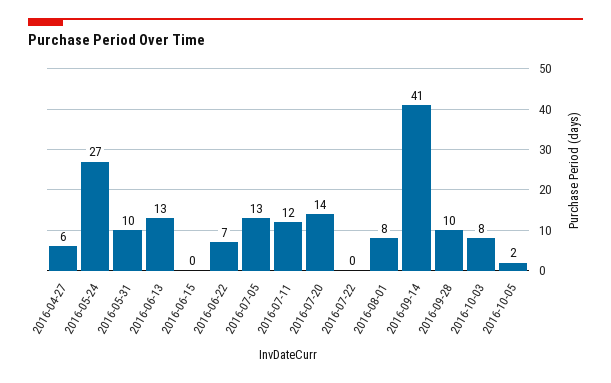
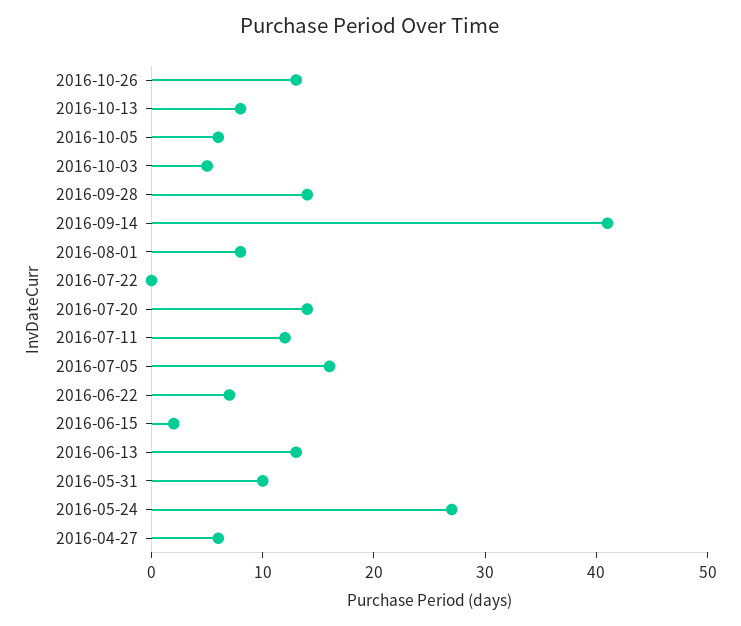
2016-06-15: 0 -> 2
2016-07-05: 13 -> 16
2016-09-28: 10 -> 14
2016-10-03: 8 -> 5
2016-10-05: 2 -> 6
2016-10-26: none -> 13
2016-10-13: none -> 8

